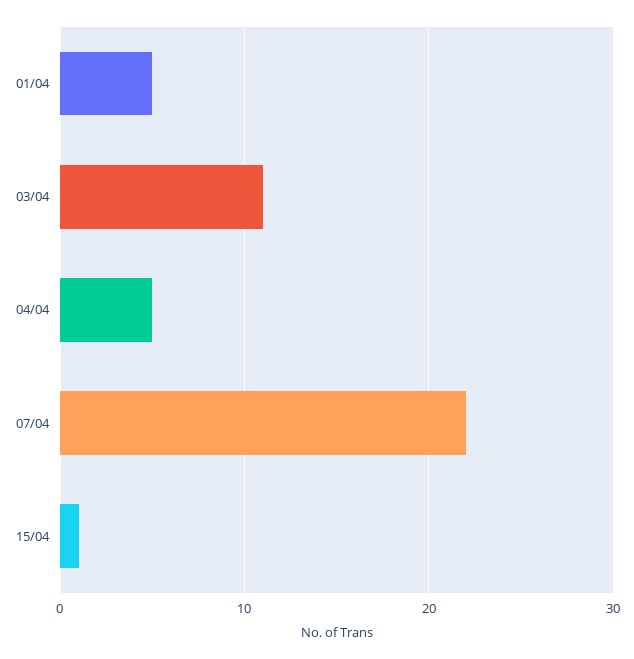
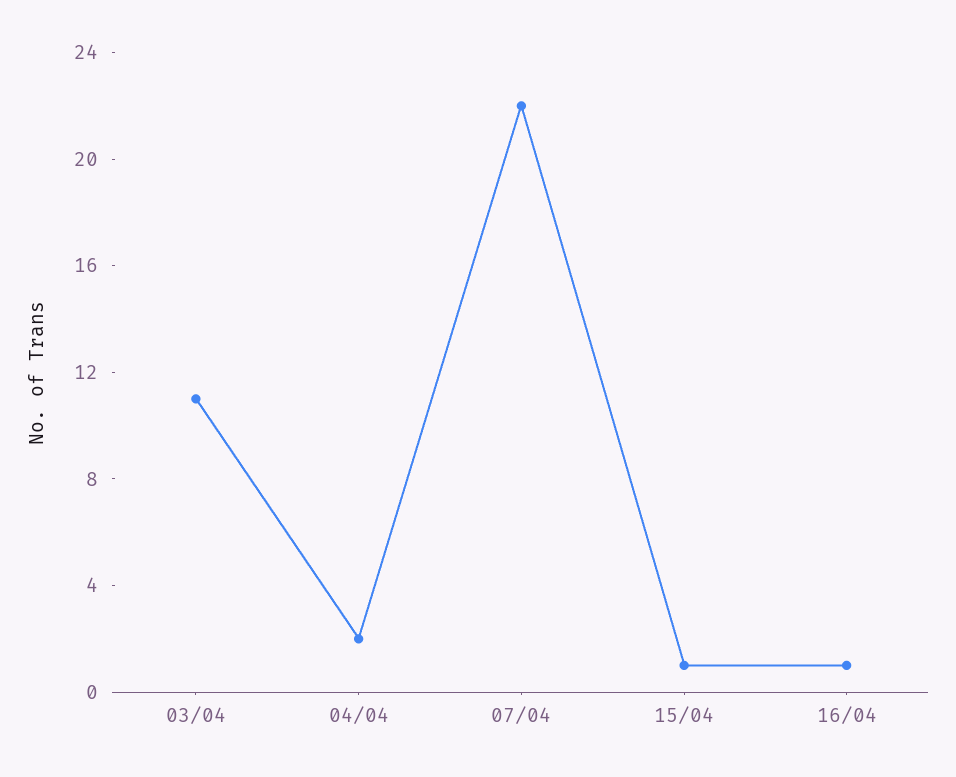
01/04: 5 -> none
04/04: 5 -> 2
16/04: none -> 1

